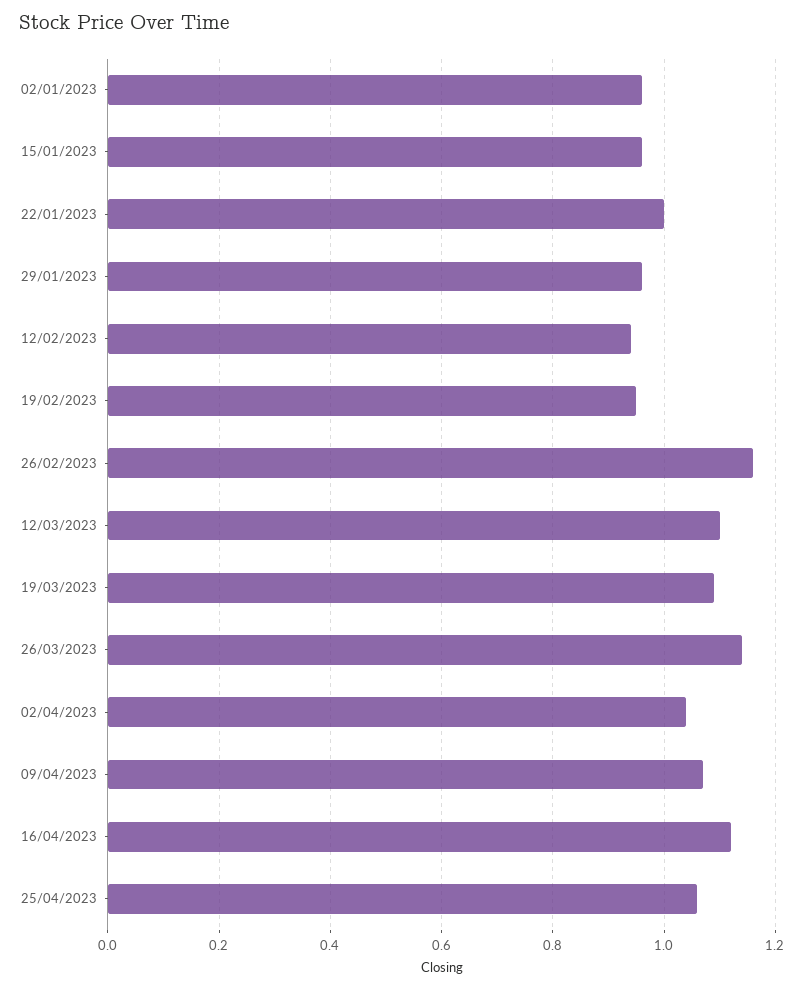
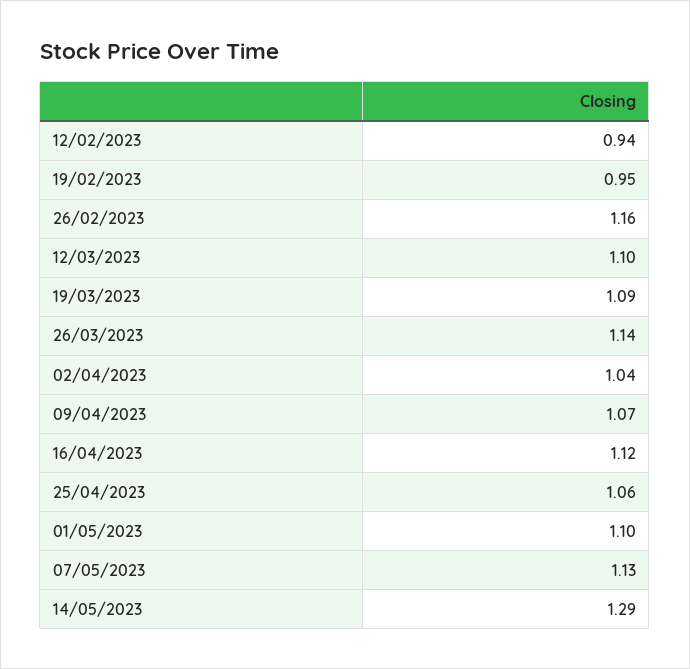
02/01/2023: 0.95 -> none
15/01/2023: 0.95 -> none
22/01/2023: 1 -> none
29/01/2023: 0.95 -> none
01/05/2023: none -> 1.1
07/05/2023: none -> 1.13
14/05/2023: none -> 1.29

